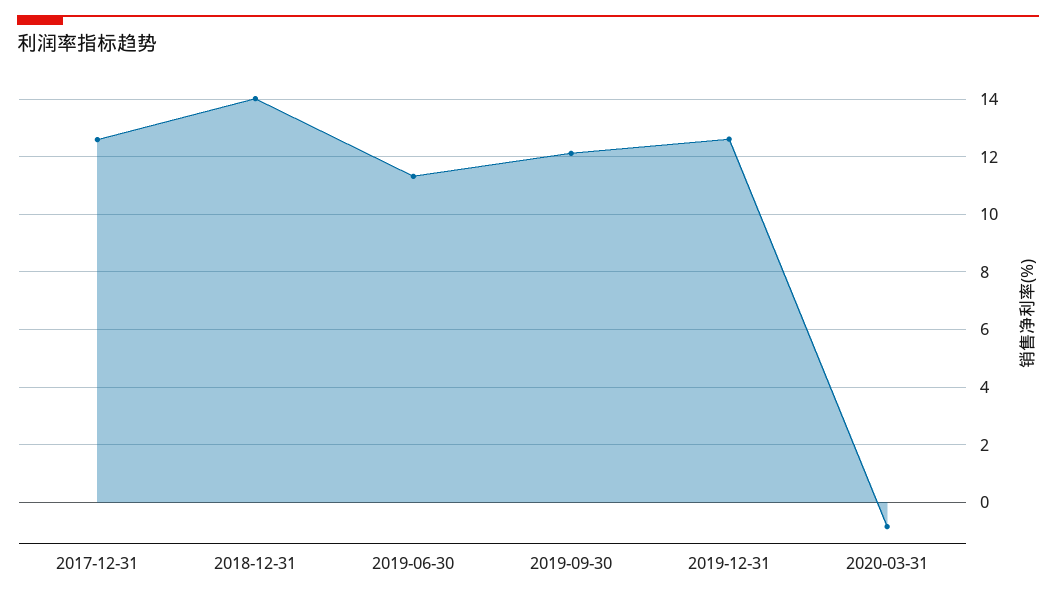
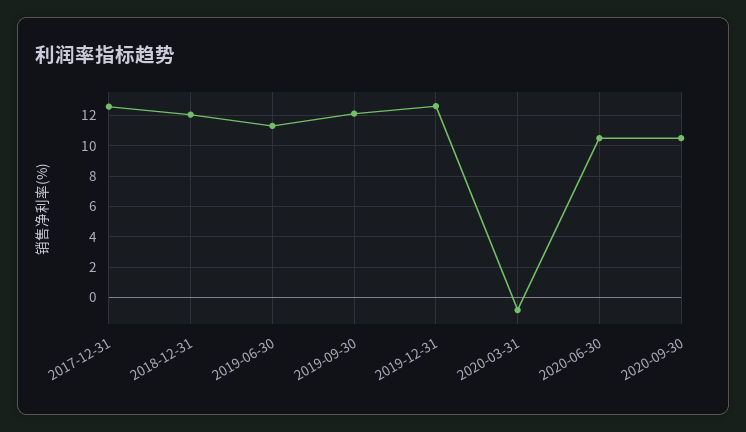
2018-12-31: 14 -> 12
2020-06-30: none -> 10.5
2020-09-30: none -> 10.5

